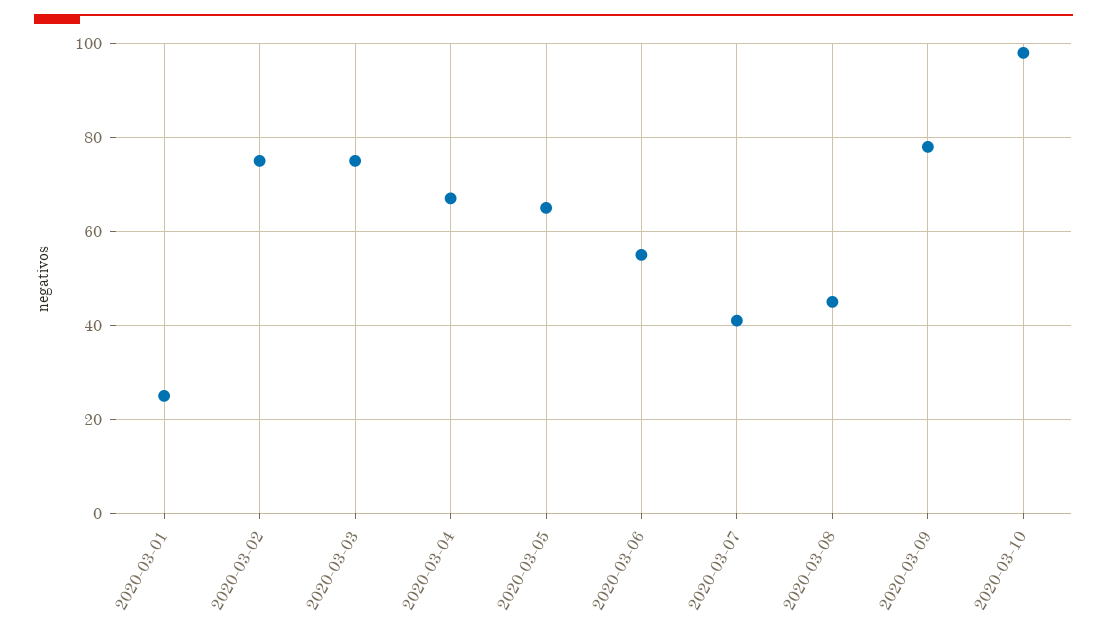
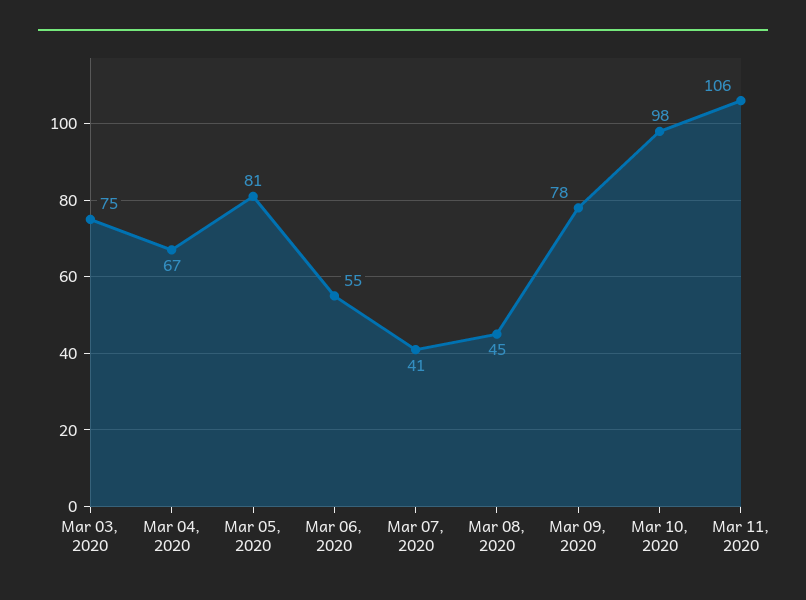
2020-03-01: 25 -> none
2020-03-02: 75 -> none
2020-03-05: 65 -> 81
Mar 11, 2020: none -> 106

